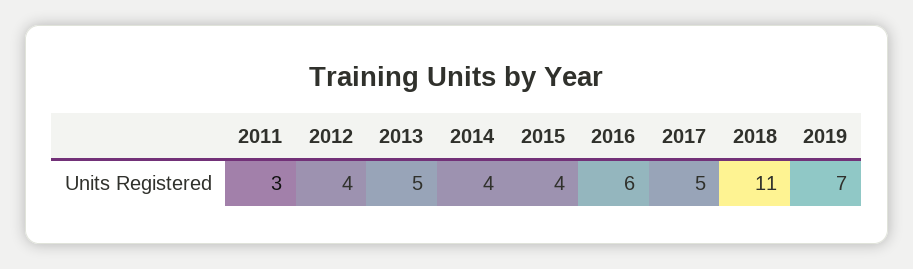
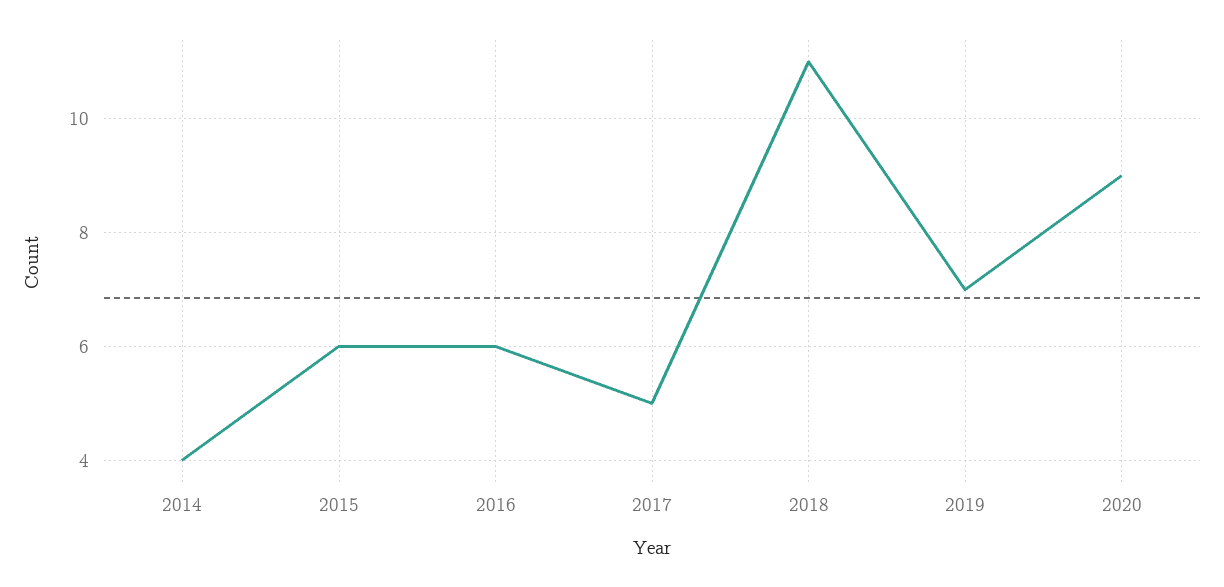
2011: 3 -> none
2012: 4 -> none
2013: 5 -> none
2015: 4 -> 6
2020: none -> 9

